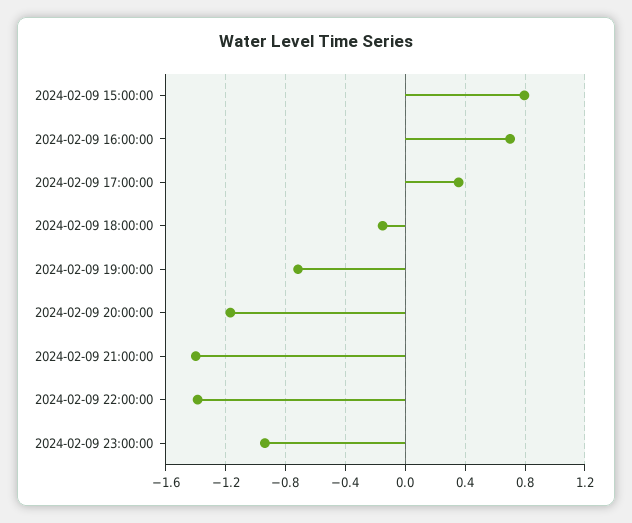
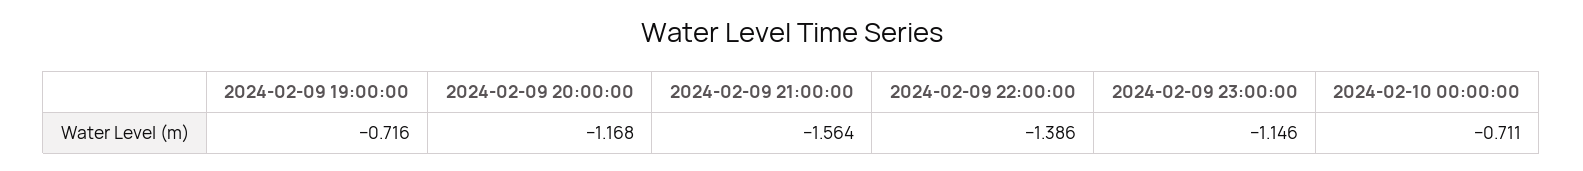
2024-02-09 15:00:00: 0.8 -> none
2024-02-09 16:00:00: 0.7 -> none
2024-02-09 17:00:00: 0.35 -> none
2024-02-09 18:00:00: -0.15 -> none
2024-02-09 21:00:00: -1.4 -> -1.564
2024-02-09 23:00:00: -0.95 -> -1.146
2024-02-10 00:00:00: none -> -0.711

